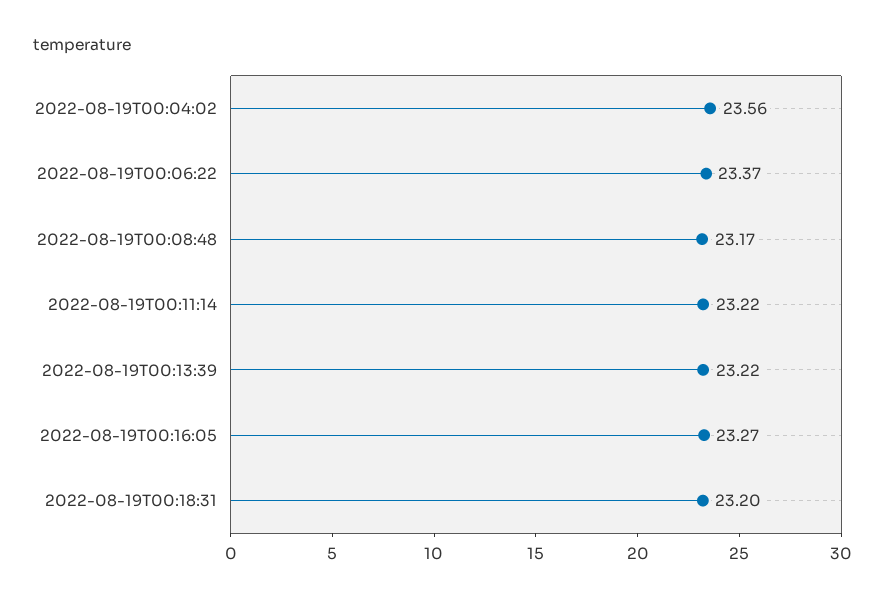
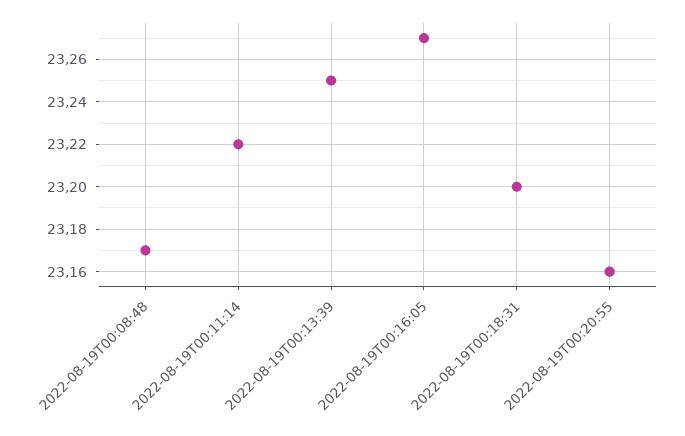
2022-08-19T00:04:02: 23.56 -> none
2022-08-19T00:06:22: 23.37 -> none
2022-08-19T00:13:39: 23.22 -> 23.25
2022-08-19T00:20:55: none -> 23.16

